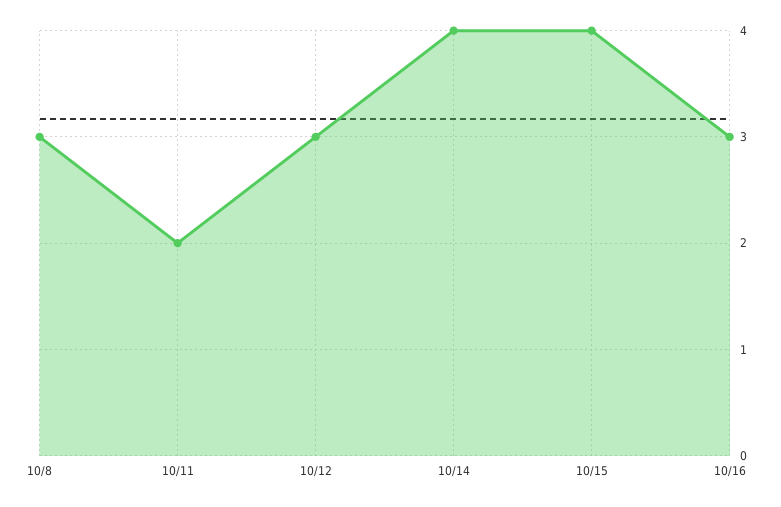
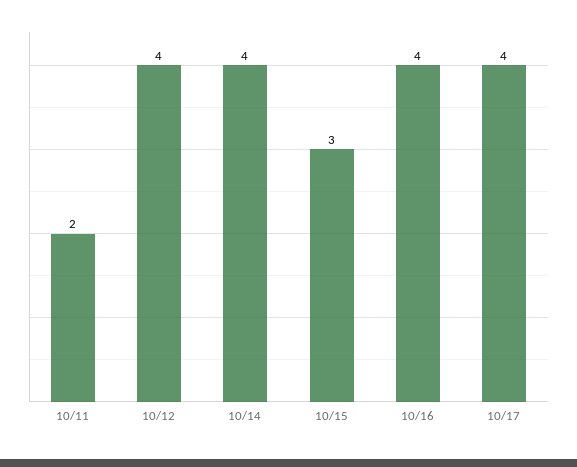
10/8: 3 -> none
10/12: 3 -> 4
10/15: 4 -> 3
10/16: 3 -> 4
10/17: none -> 4

